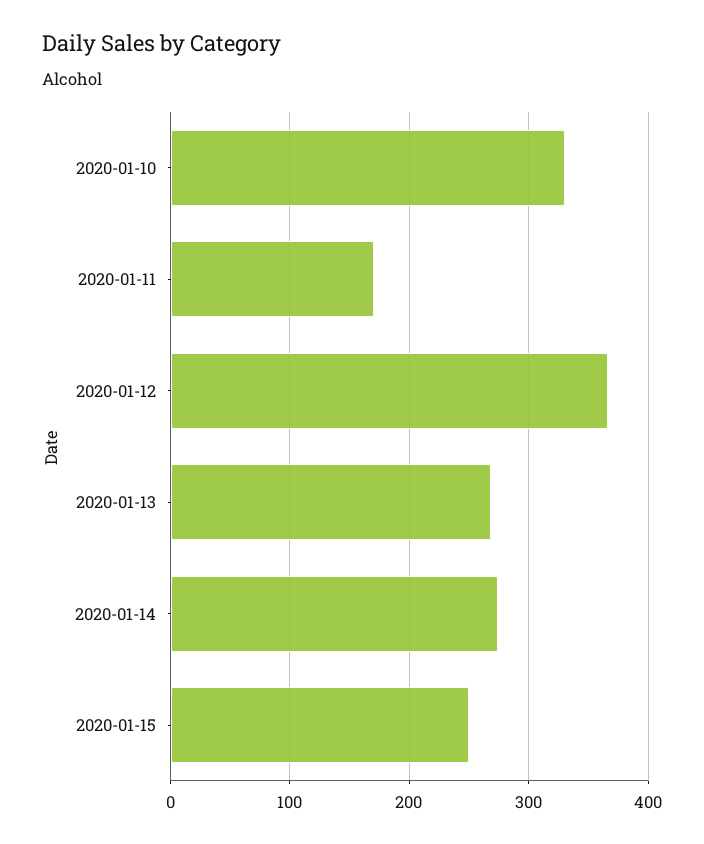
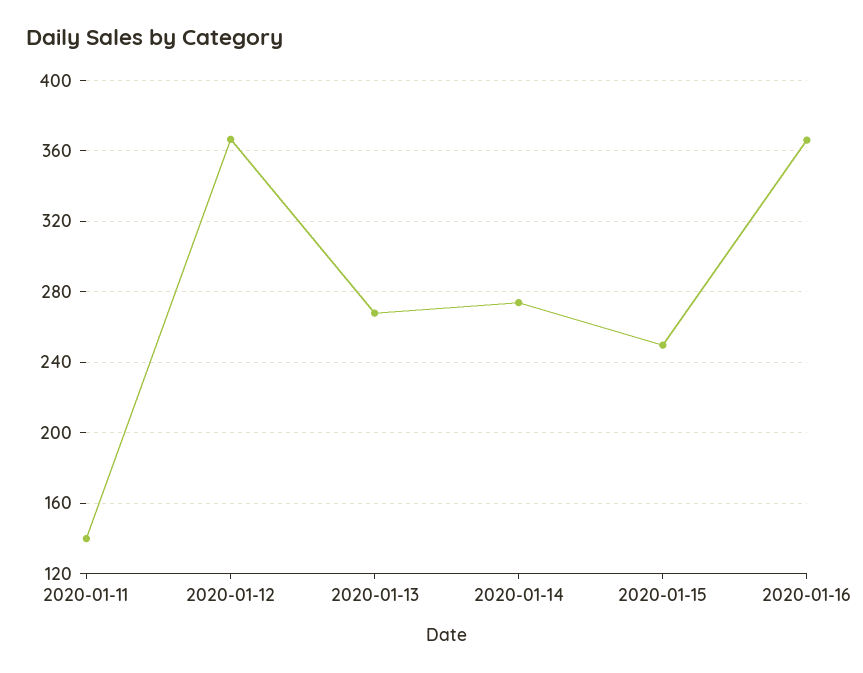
2020-01-10: 330 -> none
2020-01-11: 170 -> 140
2020-01-16: none -> 365

